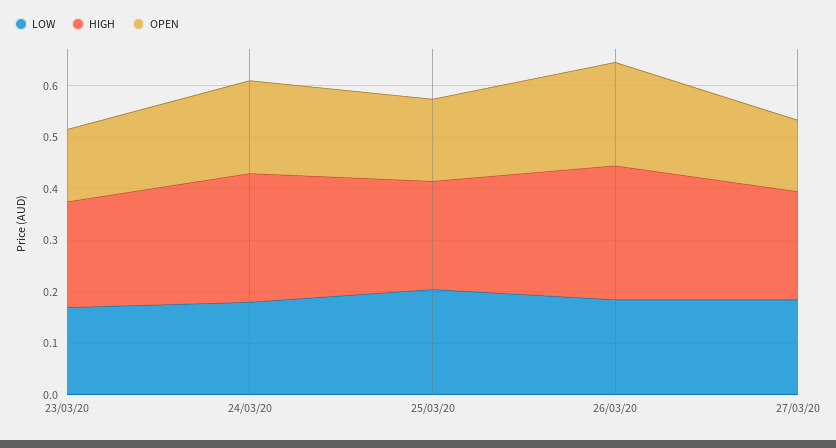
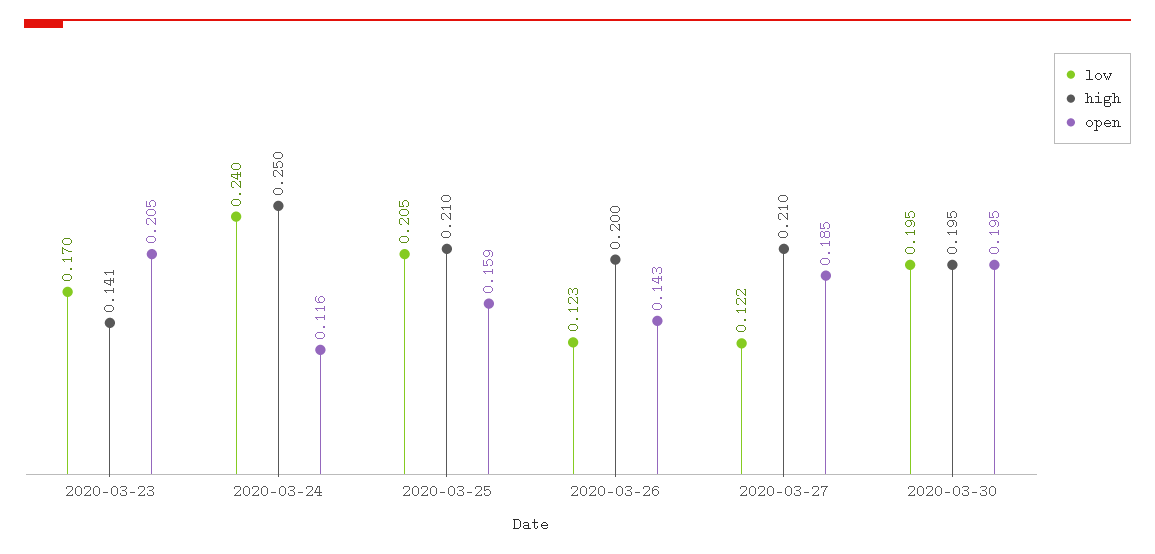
HIGH, 23/03/20: 0.2 -> 0.141
OPEN, 23/03/20: 0.14 -> 0.205
LOW, 24/03/20: 0.18 -> 0.24
OPEN, 24/03/20: 0.18 -> 0.116
LOW, 26/03/20: 0.18 -> 0.123
HIGH, 26/03/20: 0.26 -> 0.2
OPEN, 26/03/20: 0.2 -> 0.143
LOW, 27/03/20: 0.18 -> 0.122
OPEN, 27/03/20: 0.14 -> 0.185
LOW, 2020-03-30: none -> 0.195
HIGH, 2020-03-30: none -> 0.195
OPEN, 2020-03-30: none -> 0.195

